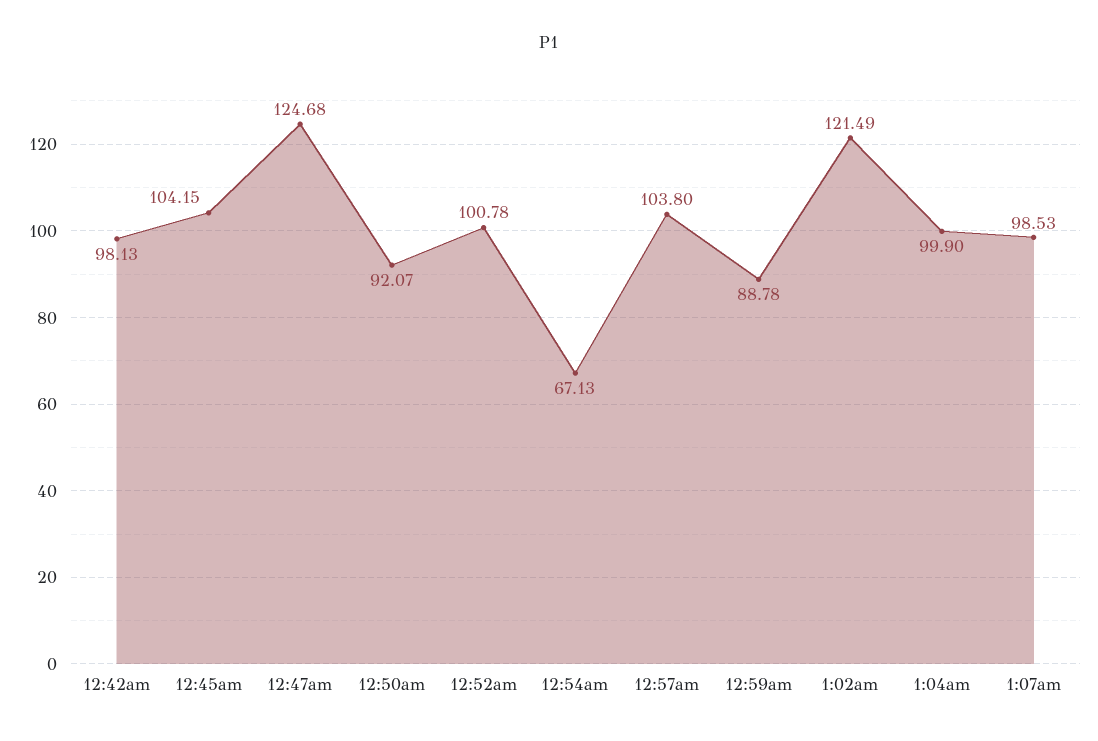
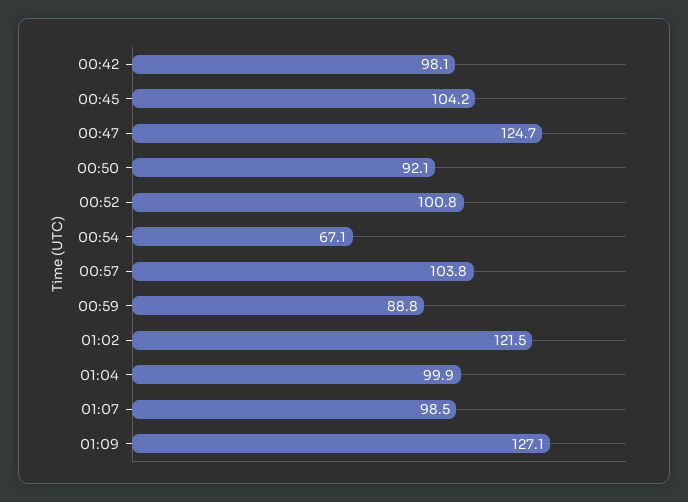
01:09: none -> 127.1

